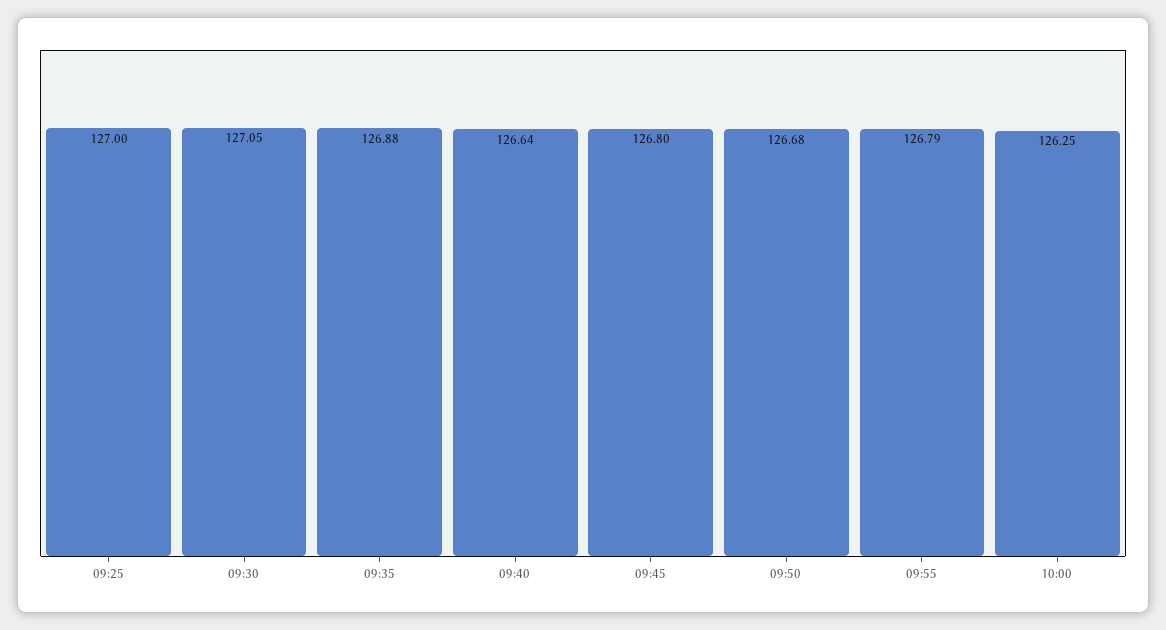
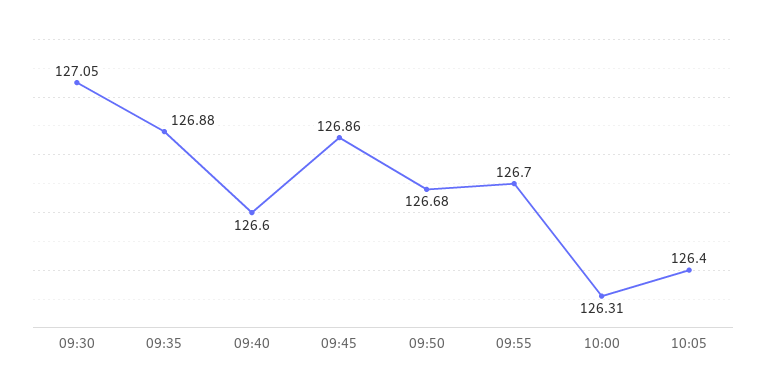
09:25: 127 -> none
09:40: 126.64 -> 126.6
09:45: 126.8 -> 126.86
09:55: 126.79 -> 126.7
10:00: 126.25 -> 126.31
10:05: none -> 126.4

